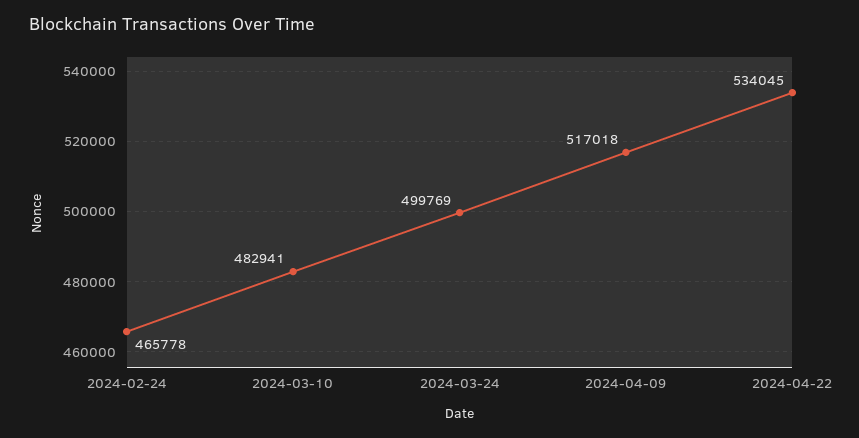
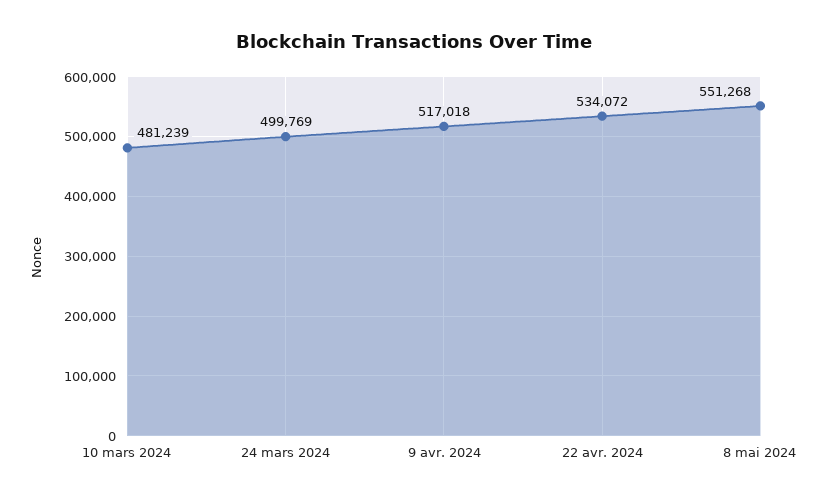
2024-02-24: 465778 -> none
2024-03-10: 482941 -> 481239
2024-04-22: 534045 -> 534072
8 mai 2024: none -> 551268

